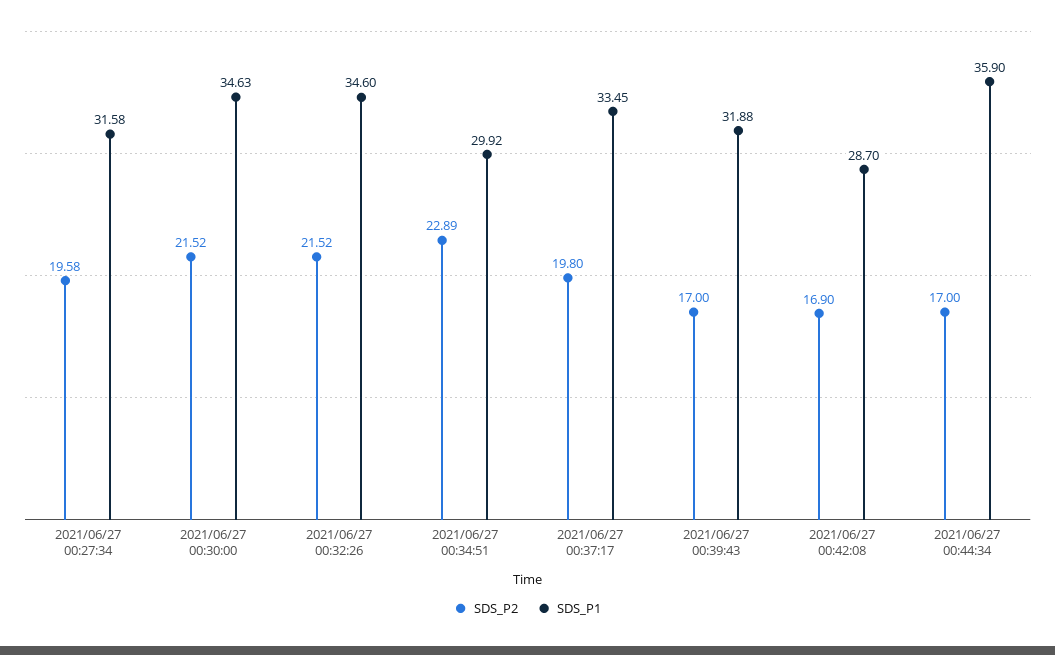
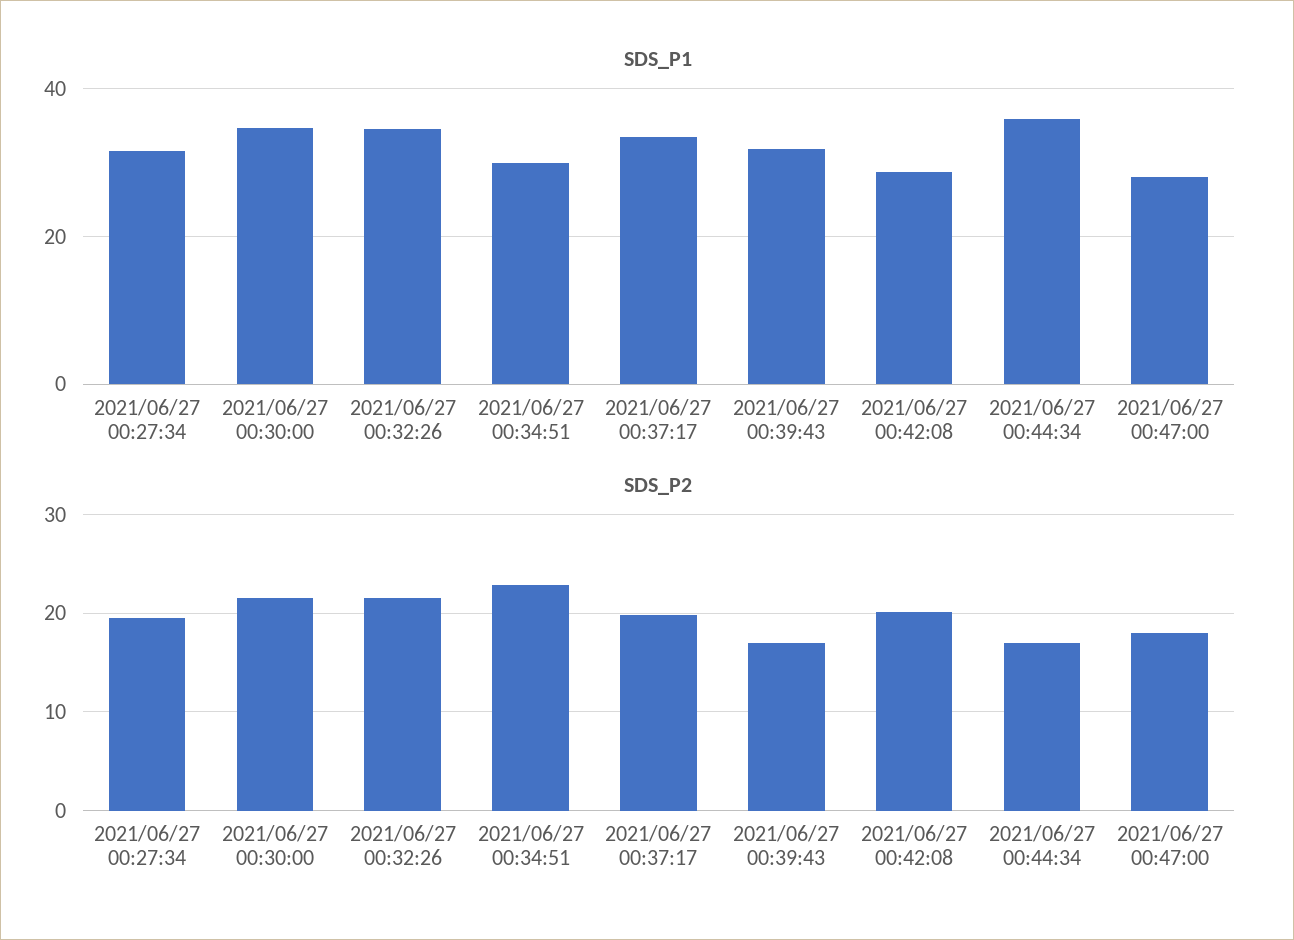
SDS_P2, 2021/06/27 00:42:08: 16.9 -> 20
SDS_P1, 2021/06/27 00:47:00: none -> 28
SDS_P2, 2021/06/27 00:47:00: none -> 18

